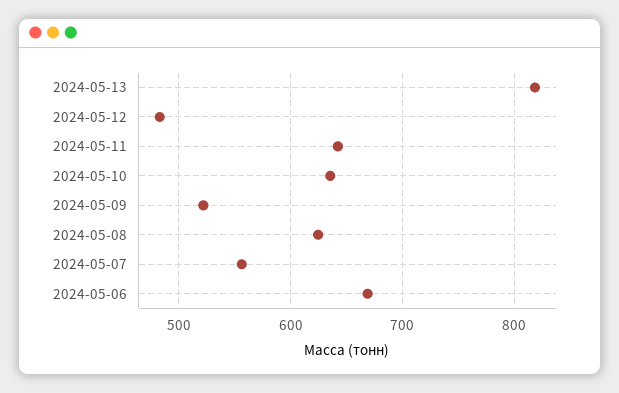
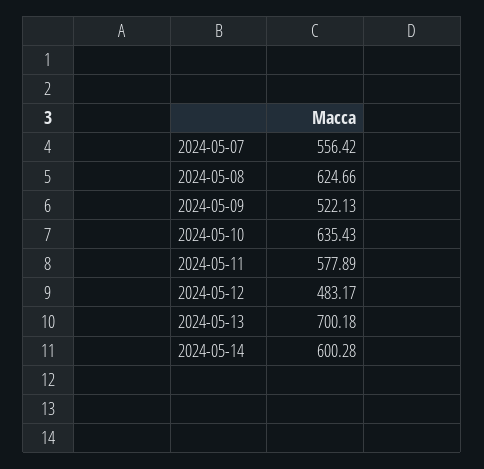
2024-05-13: 820 -> 700.18
2024-05-11: 640 -> 577.89
2024-05-06: 670 -> none
2024-05-14: none -> 600.28

